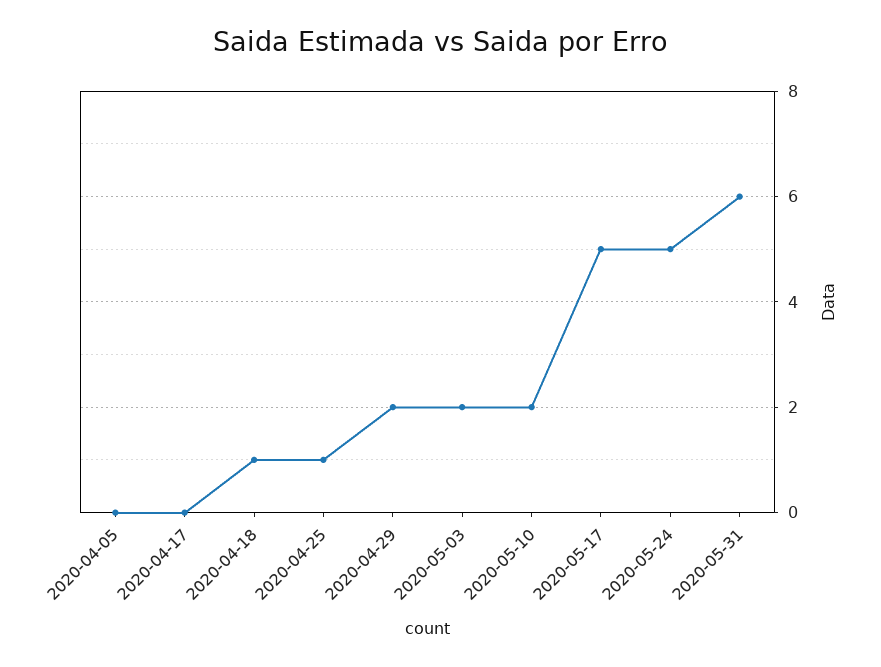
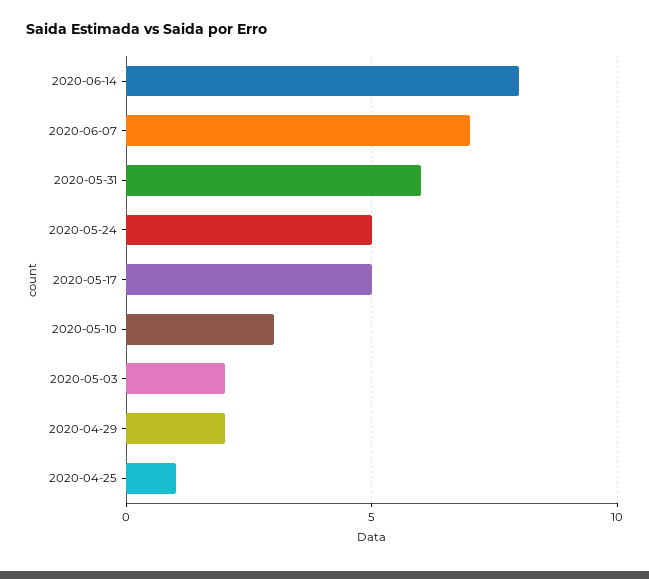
2020-04-05: 0 -> none
2020-04-17: 0 -> none
2020-04-18: 1 -> none
2020-05-10: 2 -> 3
2020-06-14: none -> 8
2020-06-07: none -> 7

